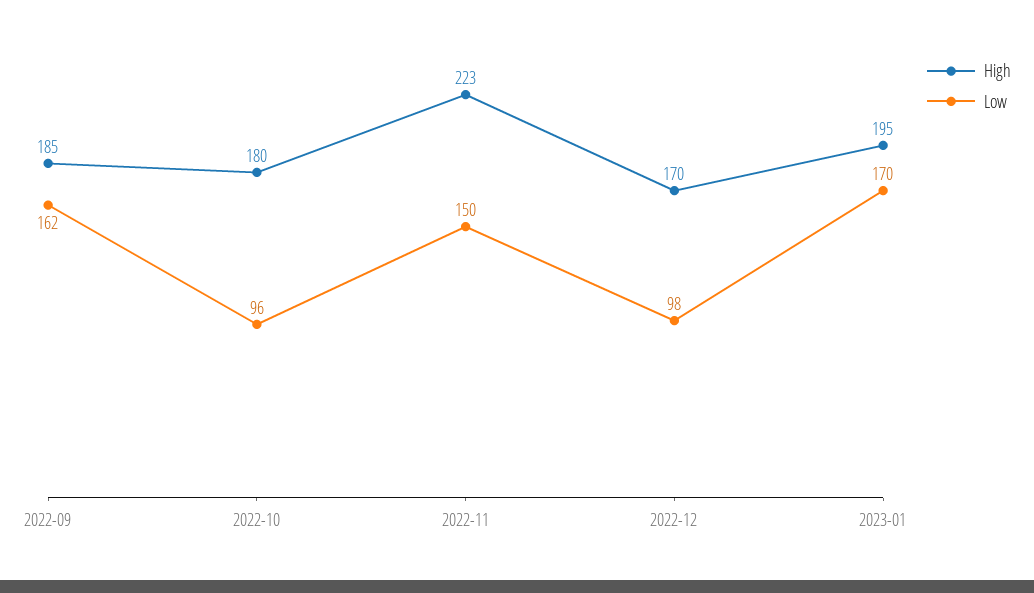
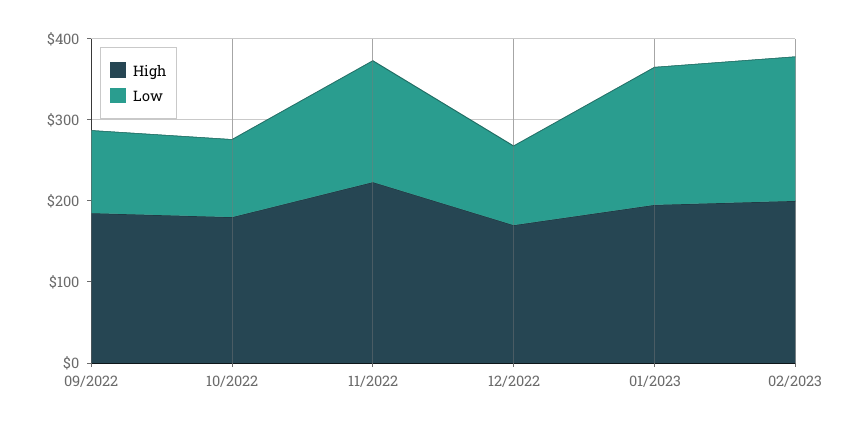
Low, 2022-09: 162 -> 100
High, 02/2023: none -> 200
Low, 02/2023: none -> 180

